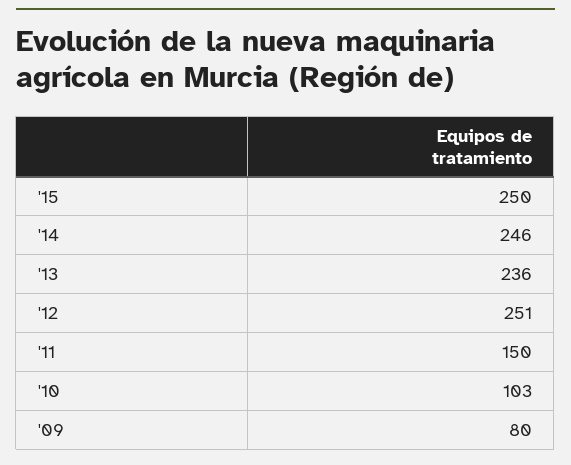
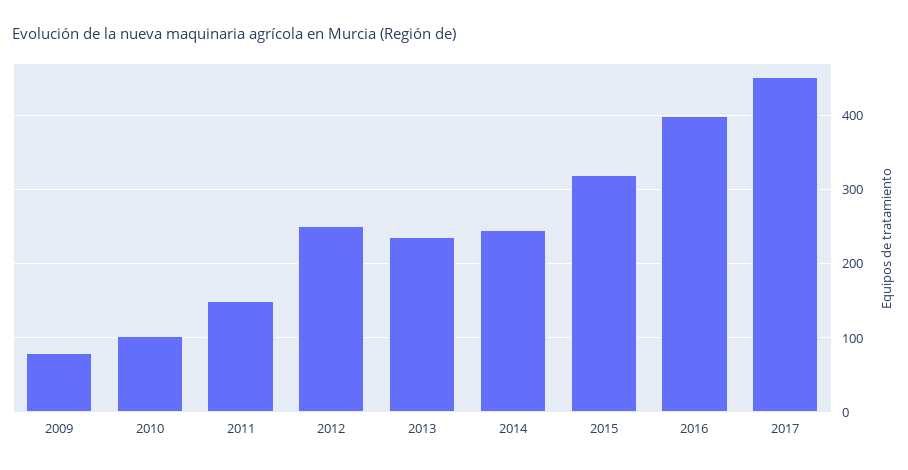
'15: 250 -> 320
2016: none -> 400
2017: none -> 450

